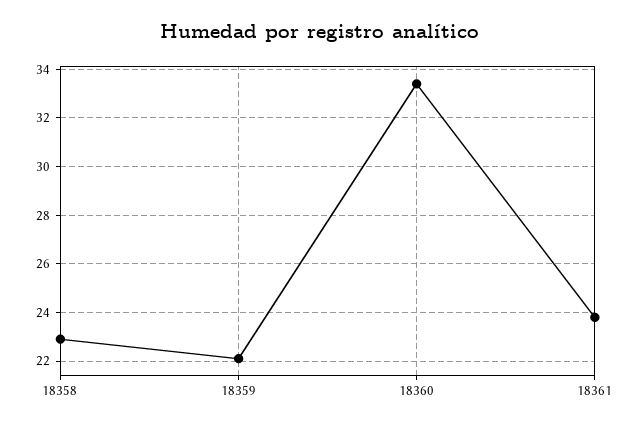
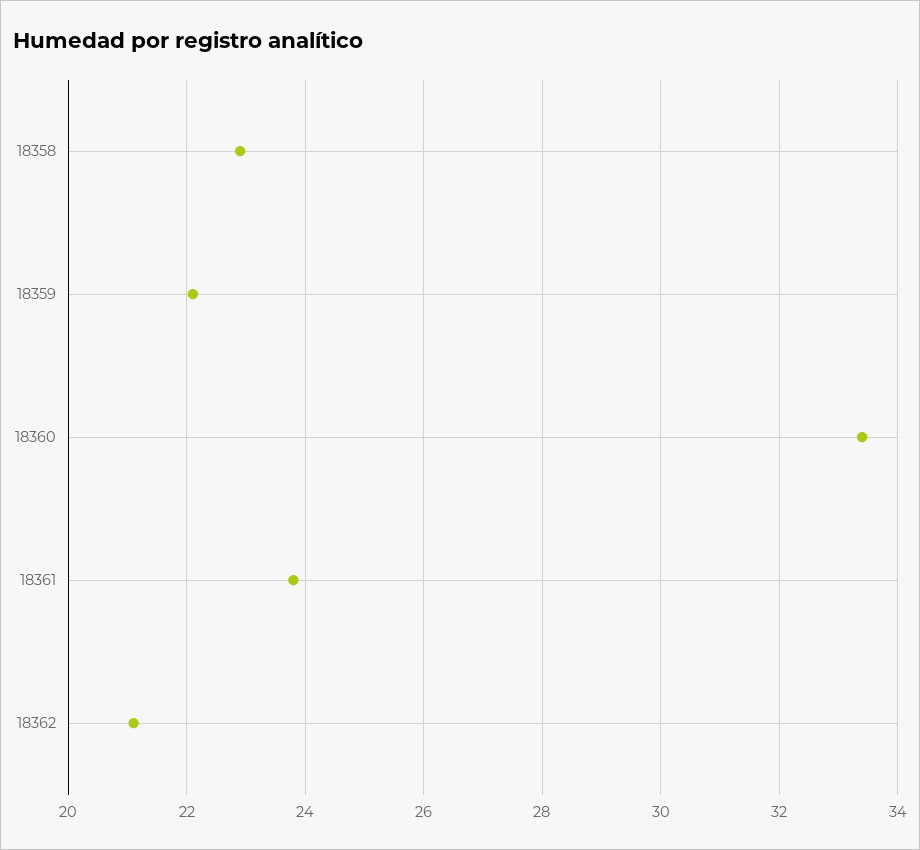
18362: none -> 21

